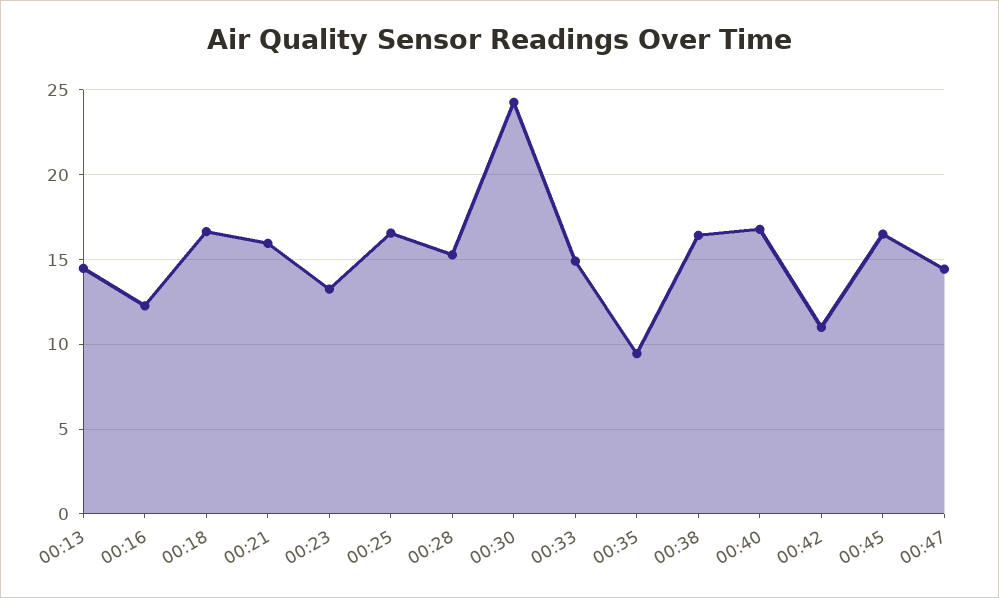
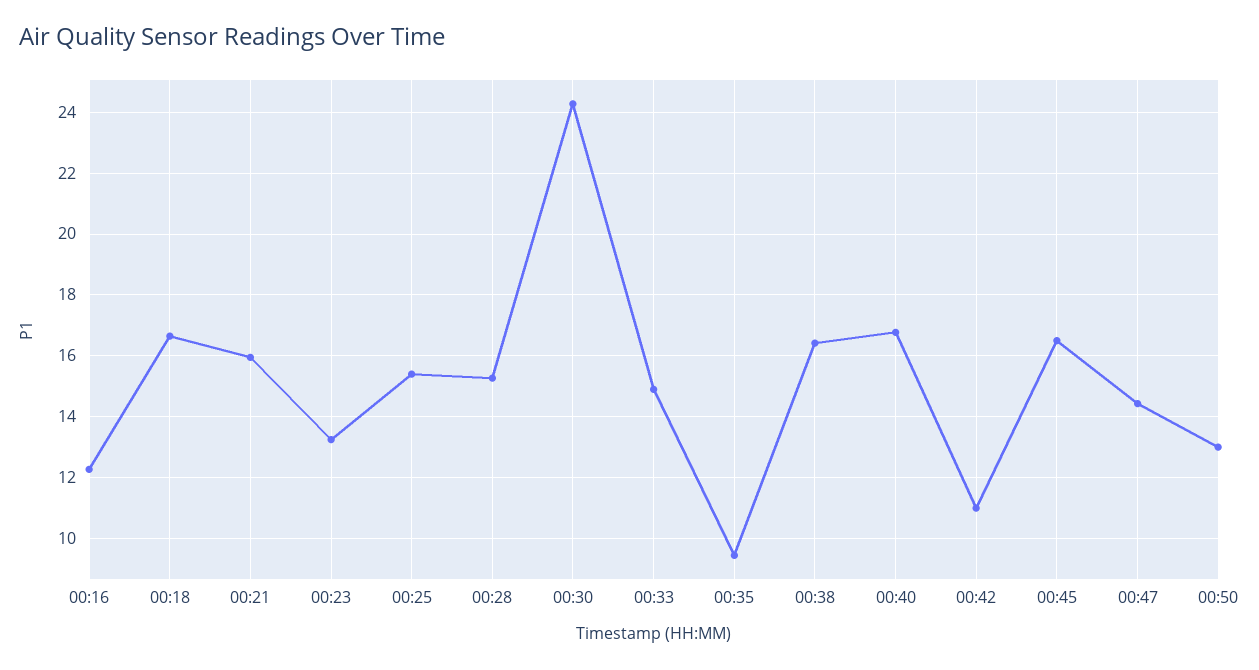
00:13: 14.5 -> none
00:25: 16.5 -> 15.4
00:50: none -> 13

